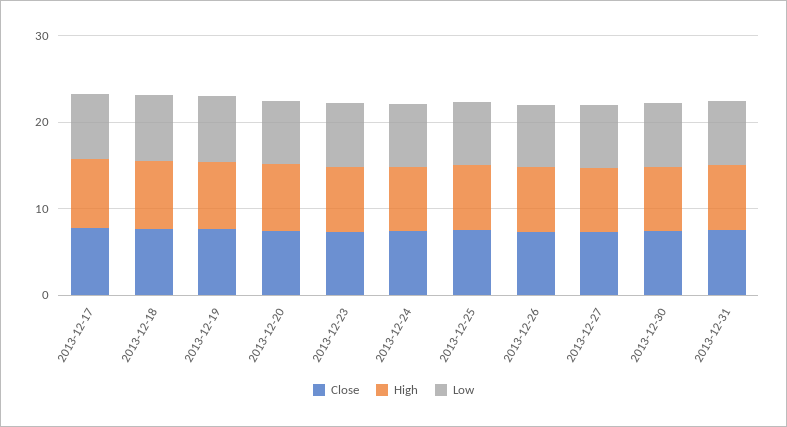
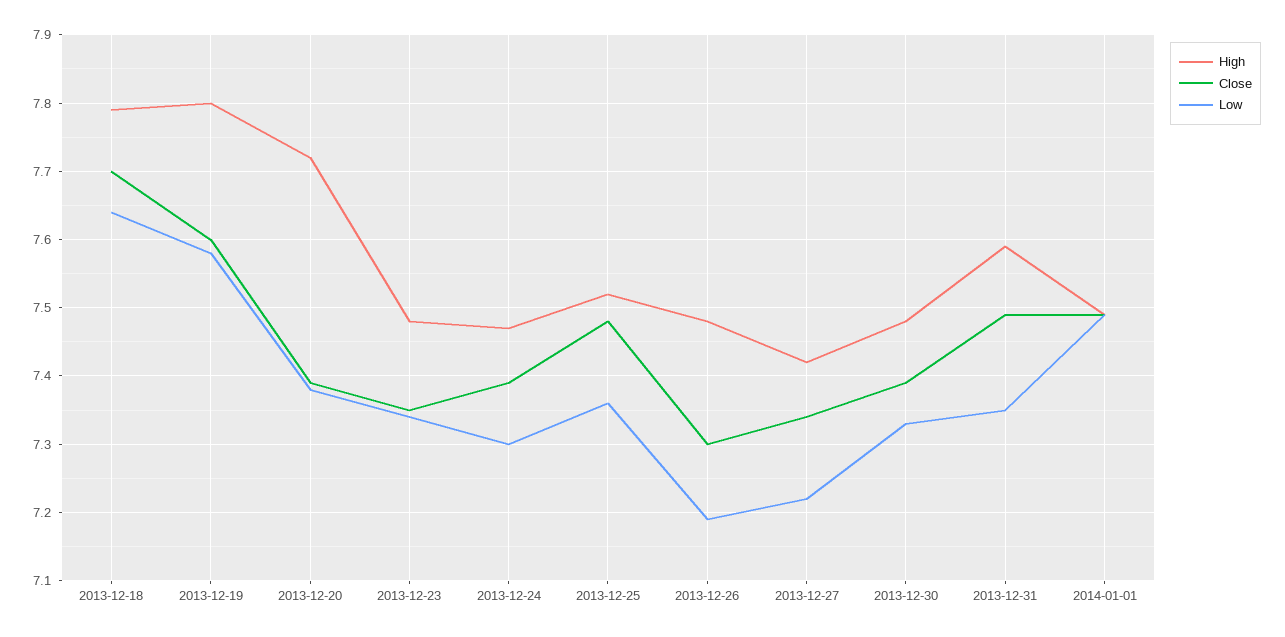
Close, 2013-12-17: 8 -> none
High, 2013-12-17: 8 -> none
Low, 2013-12-17: 8 -> none
High, 2014-01-01: none -> 7.49
Close, 2014-01-01: none -> 7.49
Low, 2014-01-01: none -> 7.49

